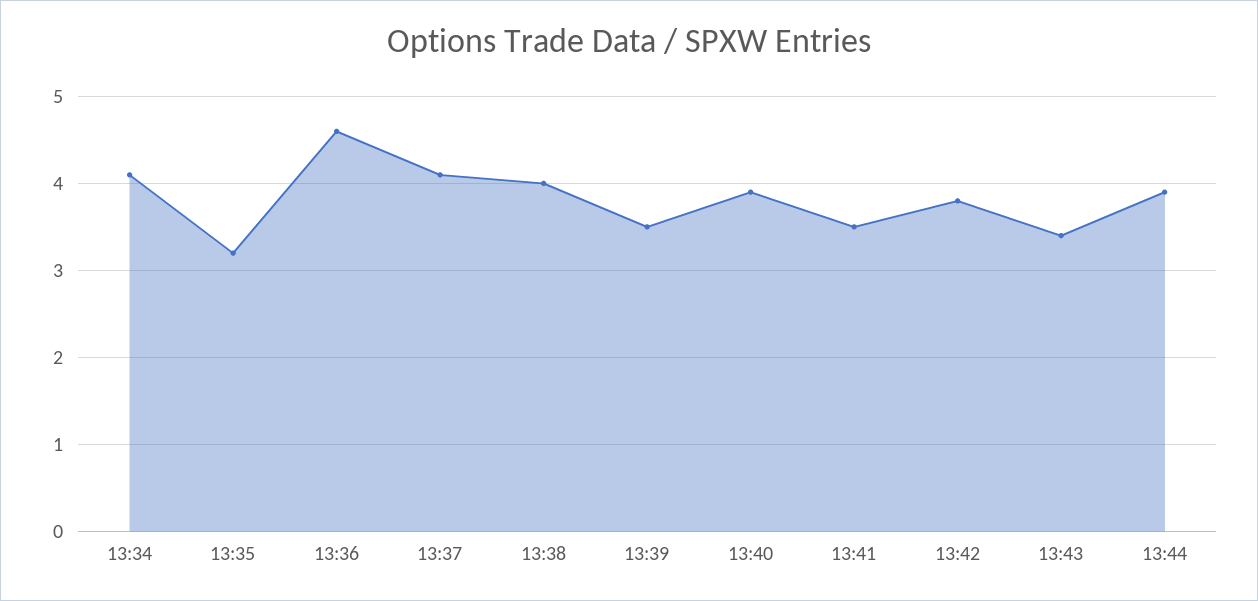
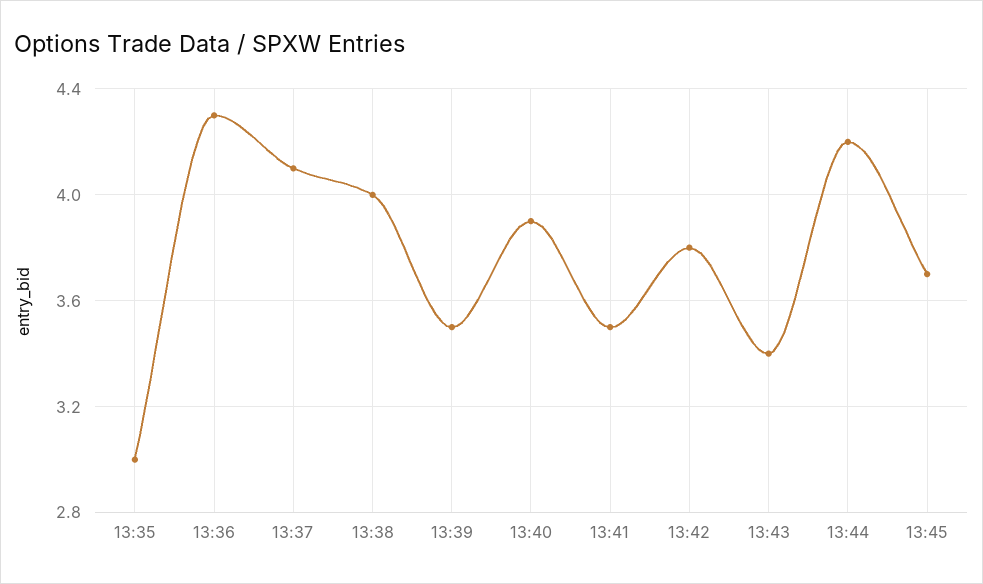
13:34: 4.1 -> none
13:35: 3.2 -> 3
13:36: 4.6 -> 4.3
13:44: 3.9 -> 4.2
13:45: none -> 3.7

